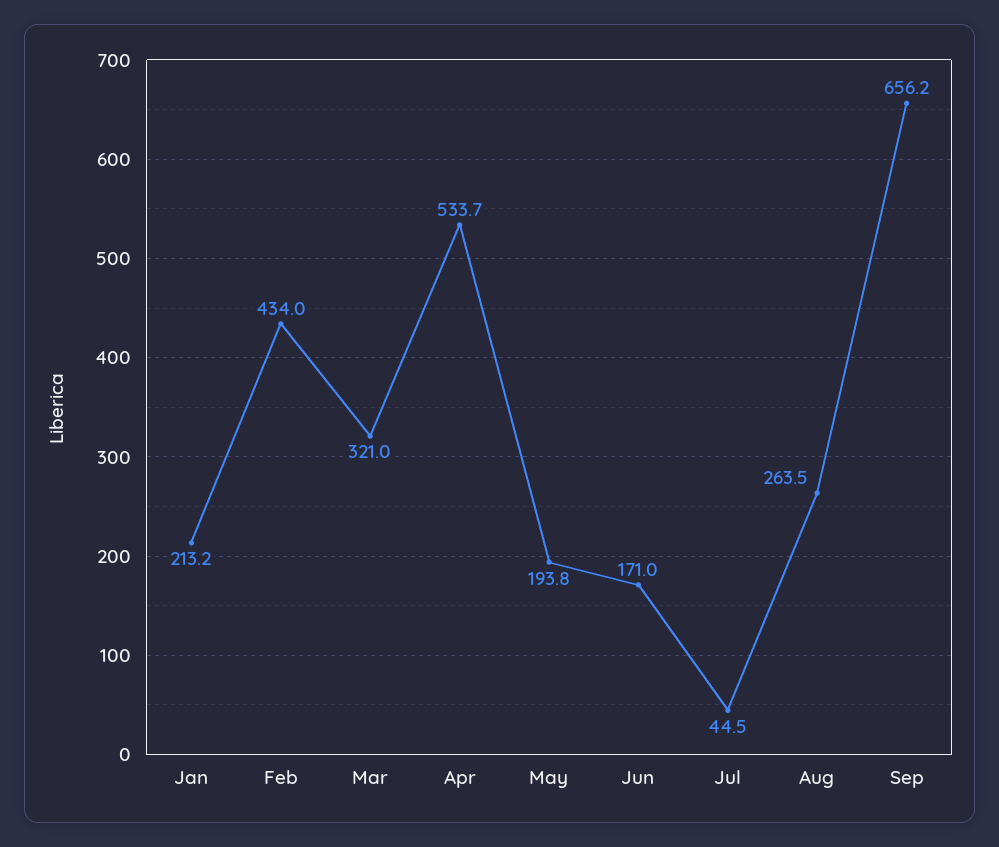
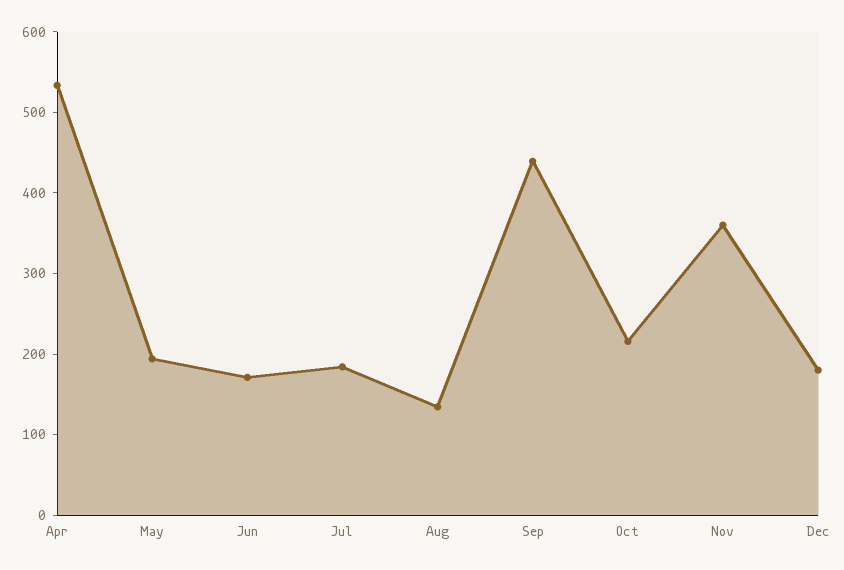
Jan: 213.2 -> none
Feb: 434 -> none
Mar: 321 -> none
Jul: 44.5 -> 180
Aug: 263.5 -> 140
Sep: 656.2 -> 440
Oct: none -> 220
Nov: none -> 360
Dec: none -> 180

